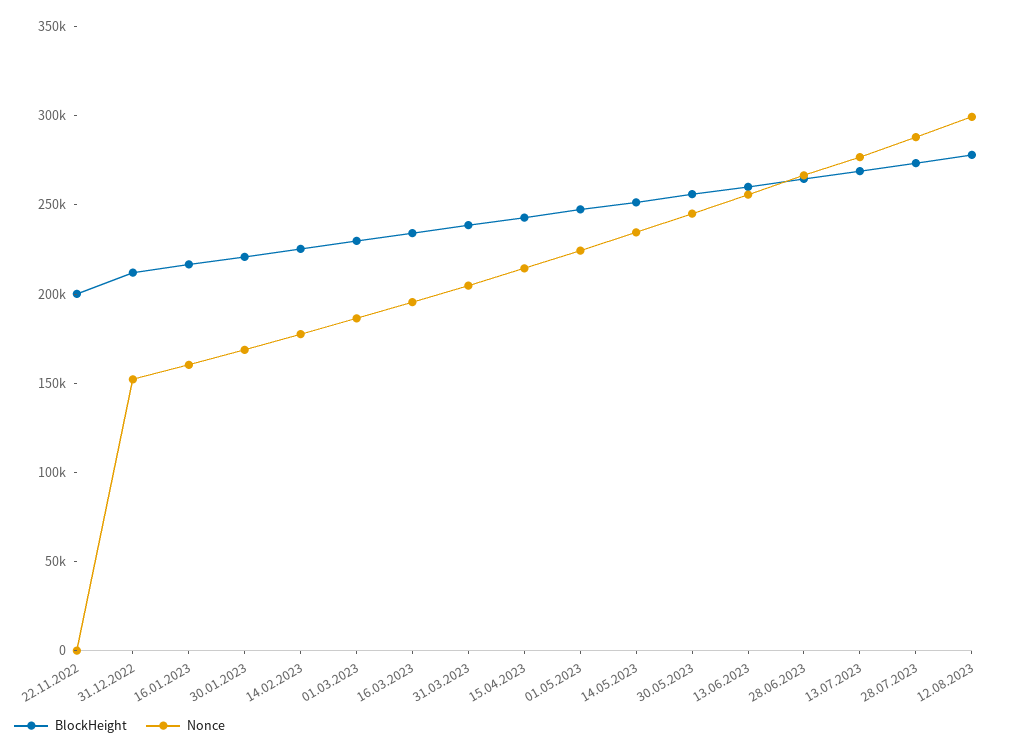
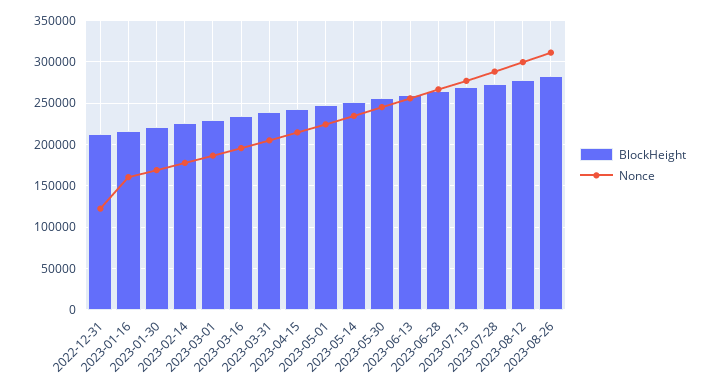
BlockHeight, 22.11.2022: 200000 -> none
Nonce, 22.11.2022: 0 -> none
Nonce, 31.12.2022: 150000 -> 120000
BlockHeight, 2023-08-26: none -> 280000
Nonce, 2023-08-26: none -> 310000

